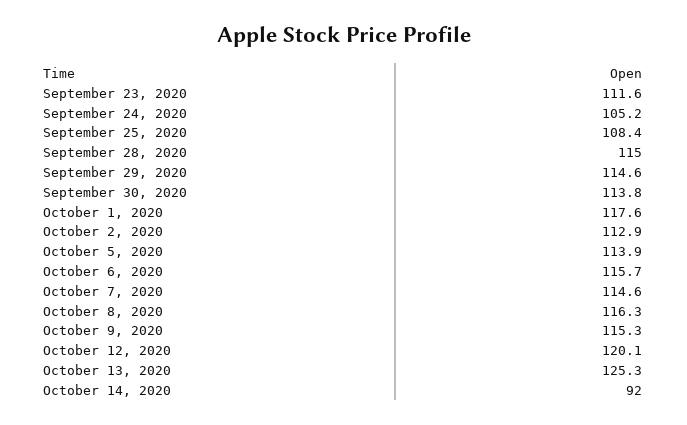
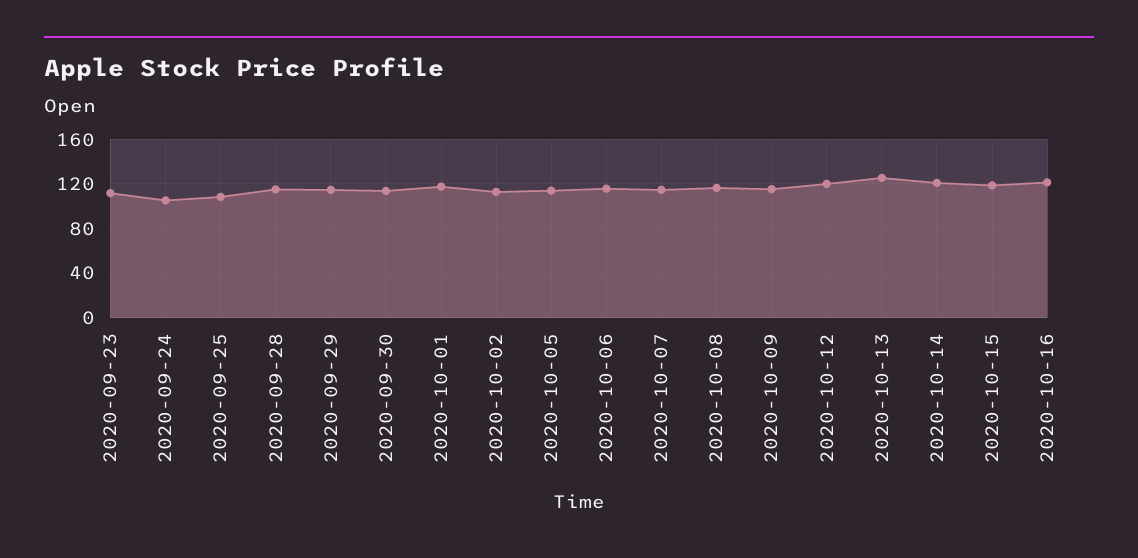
October 14, 2020: 92 -> 120
2020-10-15: none -> 120
2020-10-16: none -> 120

